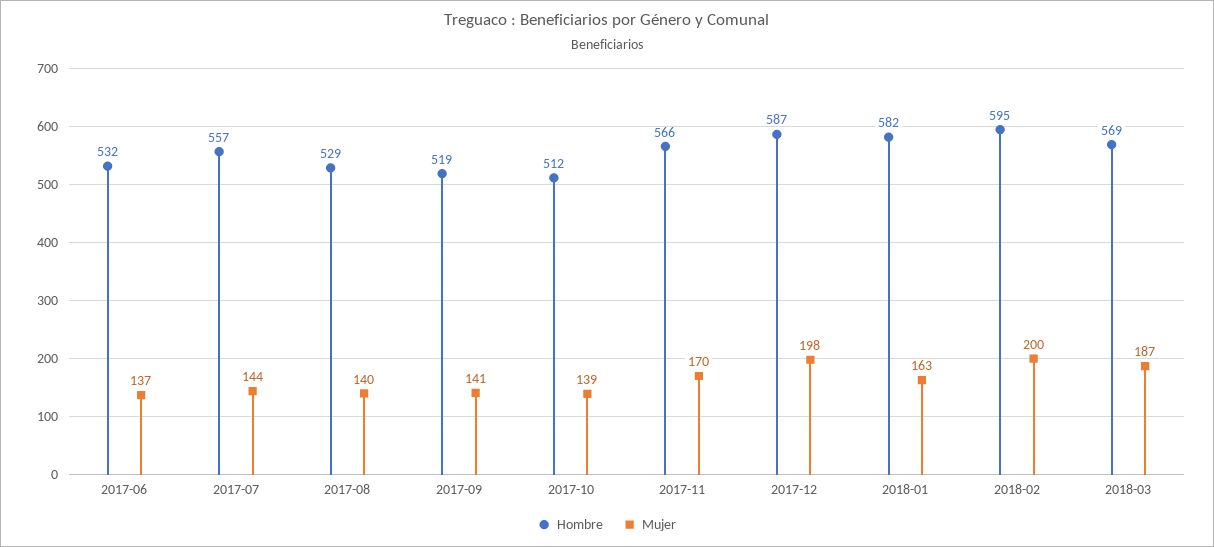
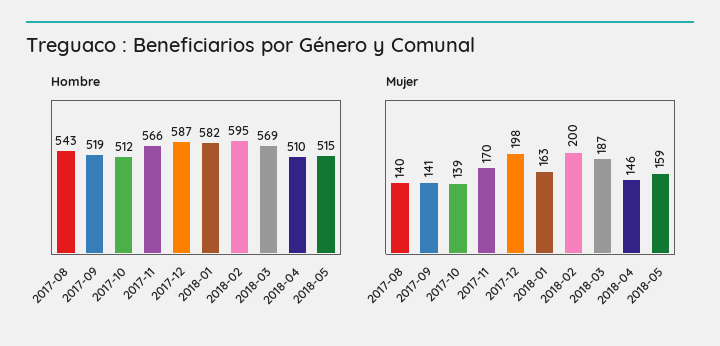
Hombre, 2017-06: 532 -> none
Mujer, 2017-06: 137 -> none
Hombre, 2017-07: 557 -> none
Mujer, 2017-07: 144 -> none
Hombre, 2017-08: 529 -> 543
Hombre, 2018-04: none -> 510
Hombre, 2018-05: none -> 515
Mujer, 2018-04: none -> 146
Mujer, 2018-05: none -> 159

